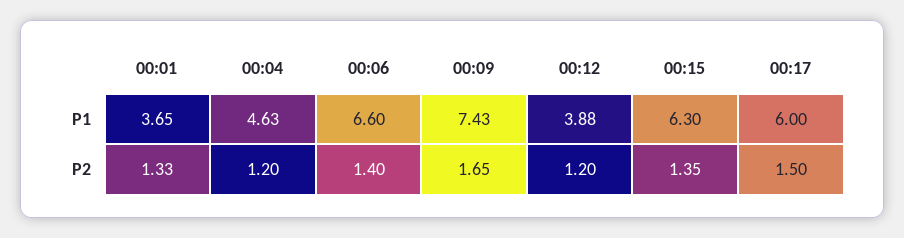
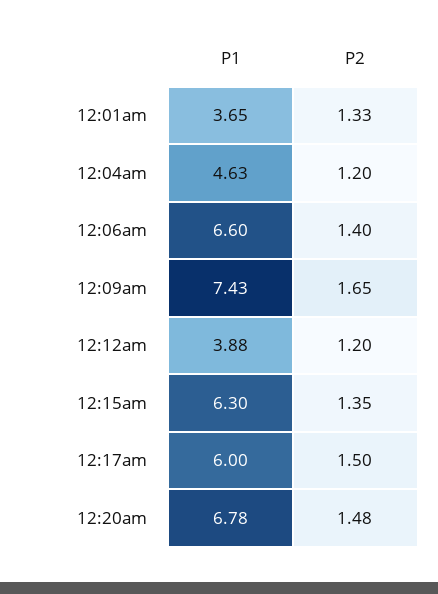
12:20am, P1: none -> 6.78
12:20am, P2: none -> 1.48

